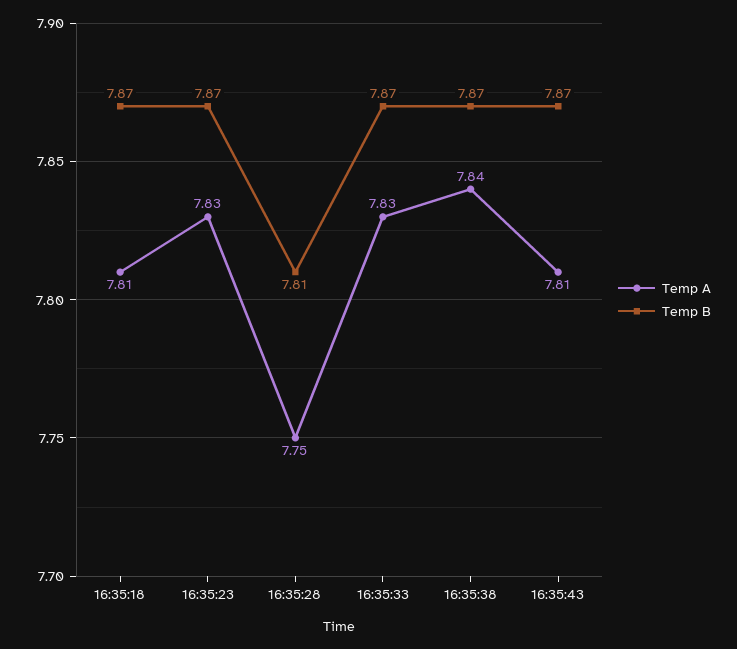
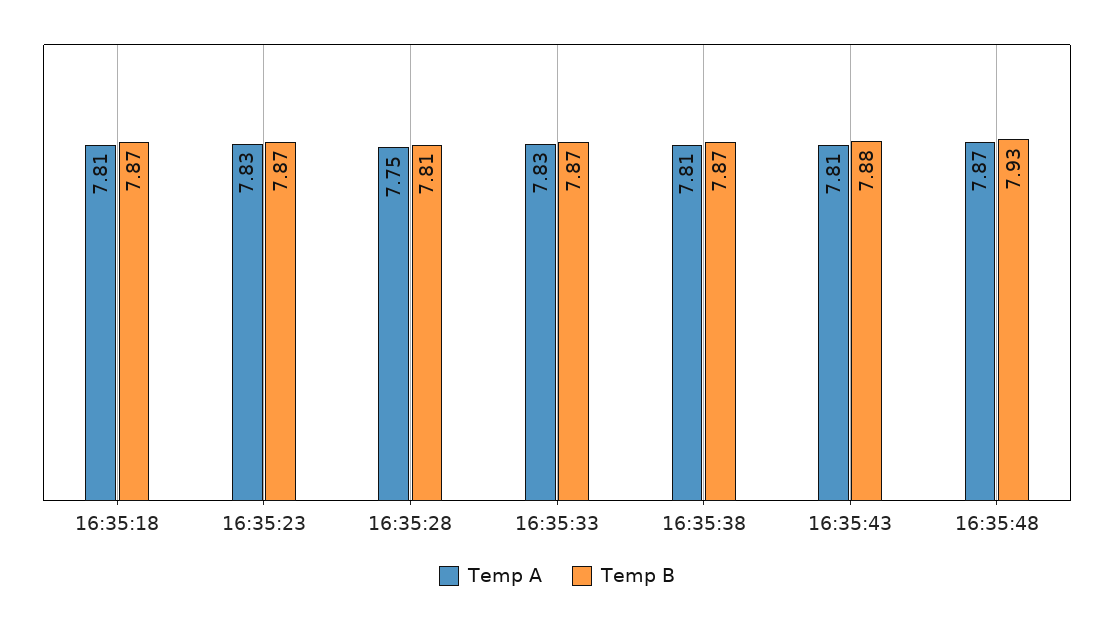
Temp A, 16:35:38: 7.84 -> 7.81
Temp B, 16:35:43: 7.87 -> 7.88
Temp A, 16:35:48: none -> 7.87
Temp B, 16:35:48: none -> 7.93

